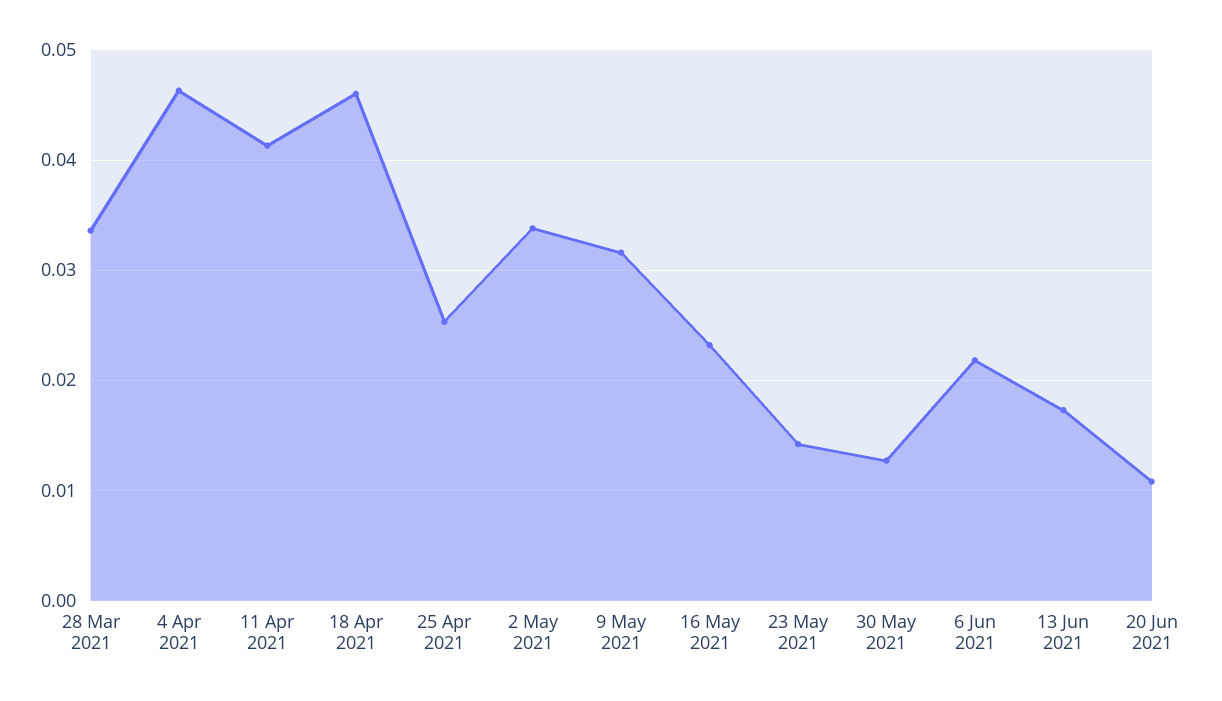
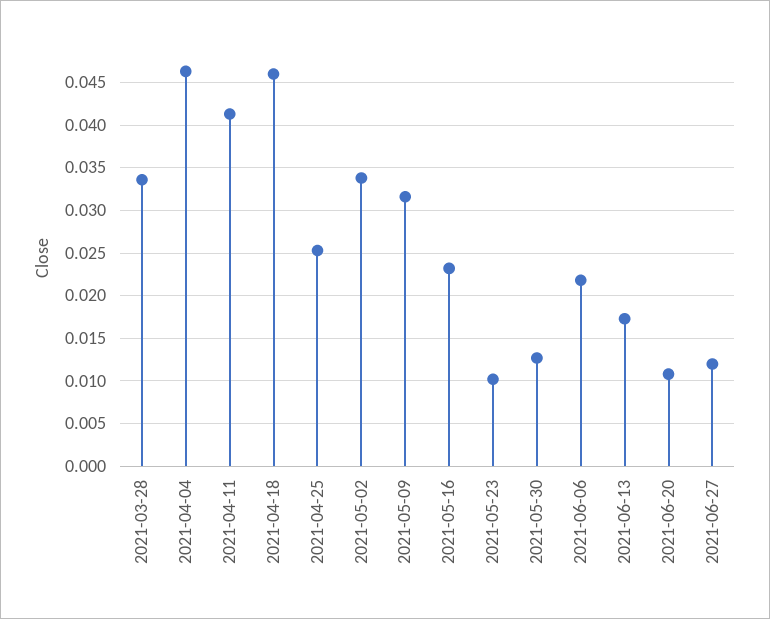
23 May 2021: 0.014 -> 0.01
2021-06-27: none -> 0.012

